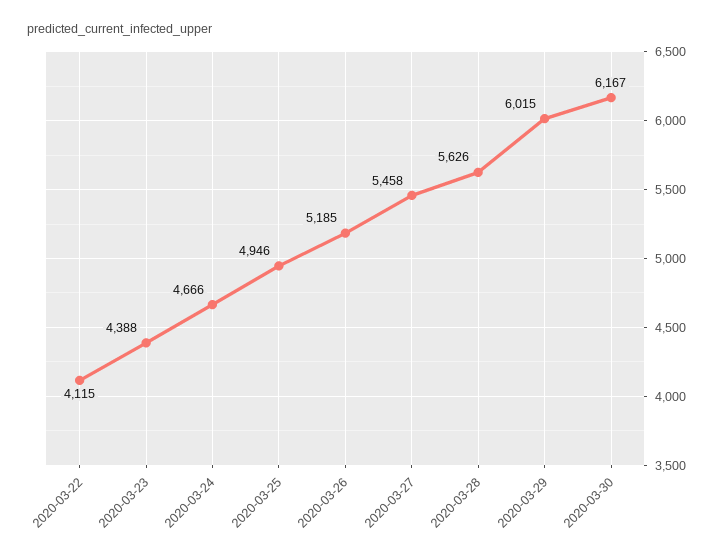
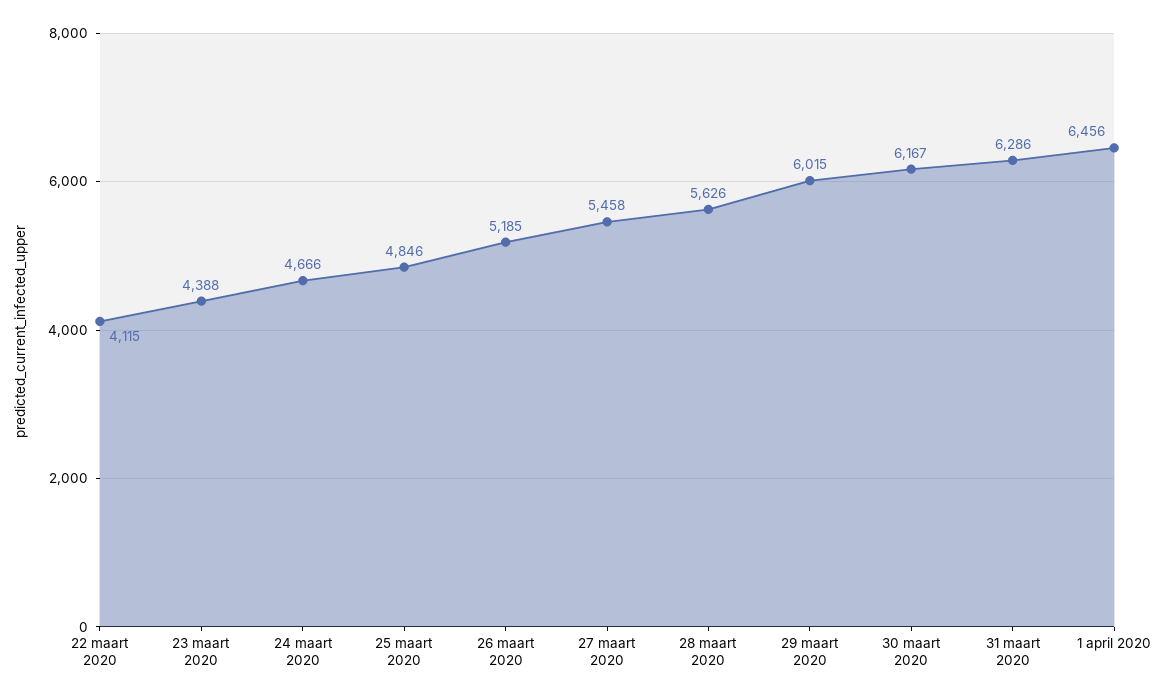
2020-03-25: 4946 -> 4846
31 maart 2020: none -> 6286
1 april 2020: none -> 6456

